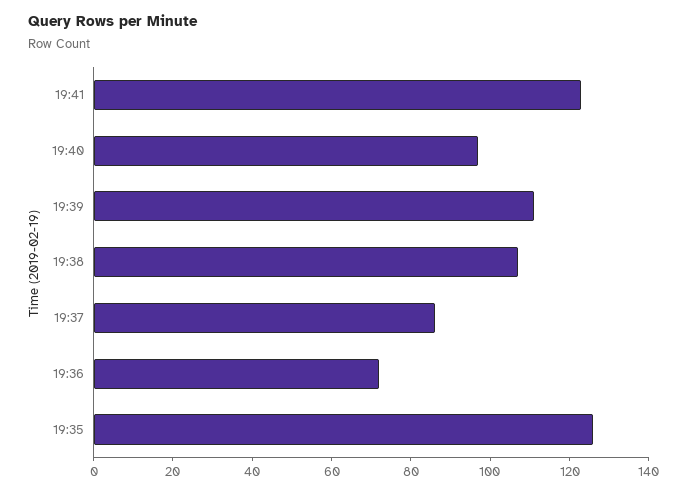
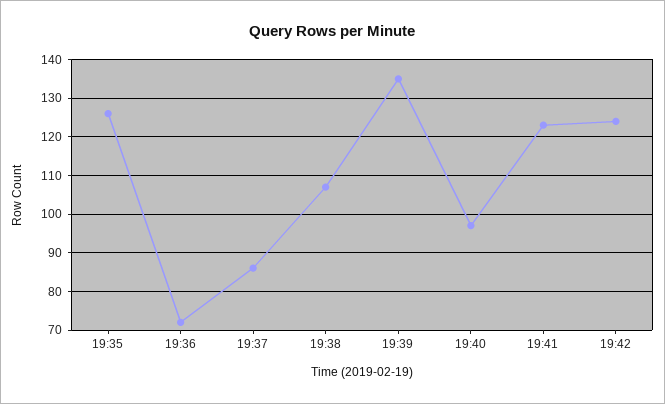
19:39: 110 -> 135
19:42: none -> 125

